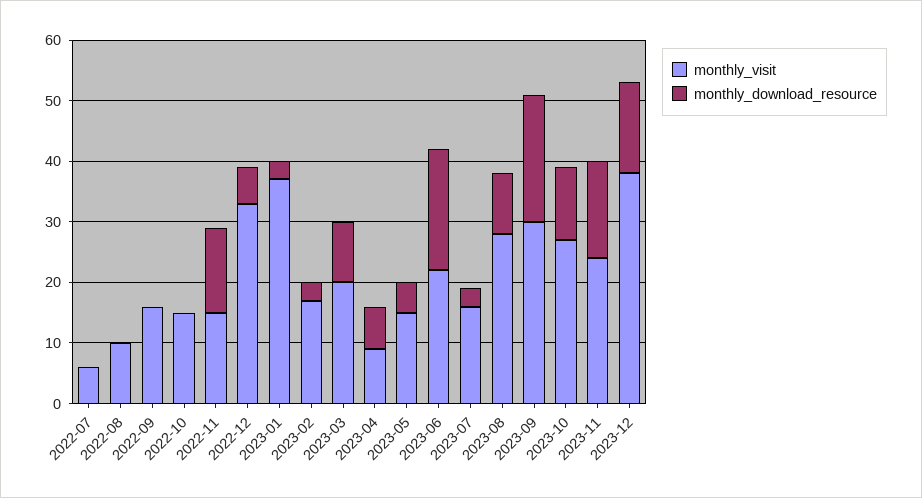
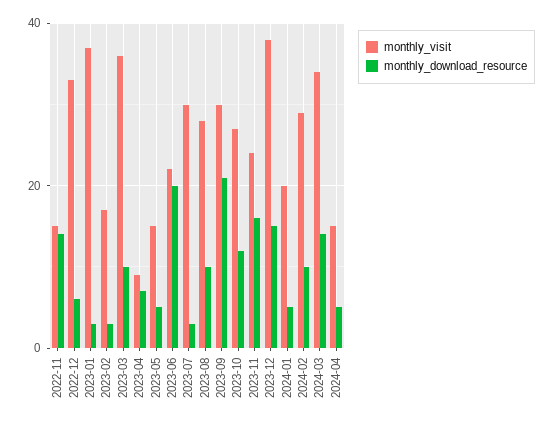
monthly_visit, 2022-07: 5 -> none
monthly_download_resource, 2022-07: 0 -> none
monthly_visit, 2022-08: 10 -> none
monthly_download_resource, 2022-08: 0 -> none
monthly_visit, 2022-09: 15 -> none
monthly_download_resource, 2022-09: 0 -> none
monthly_visit, 2022-10: 15 -> none
monthly_download_resource, 2022-10: 0 -> none
monthly_visit, 2023-03: 20 -> 35
monthly_visit, 2023-07: 15 -> 30
monthly_visit, 2024-01: none -> 20
monthly_download_resource, 2024-01: none -> 5
monthly_visit, 2024-02: none -> 30
monthly_download_resource, 2024-02: none -> 10
monthly_visit, 2024-03: none -> 35
monthly_download_resource, 2024-03: none -> 15
monthly_visit, 2024-04: none -> 15
monthly_download_resource, 2024-04: none -> 5

